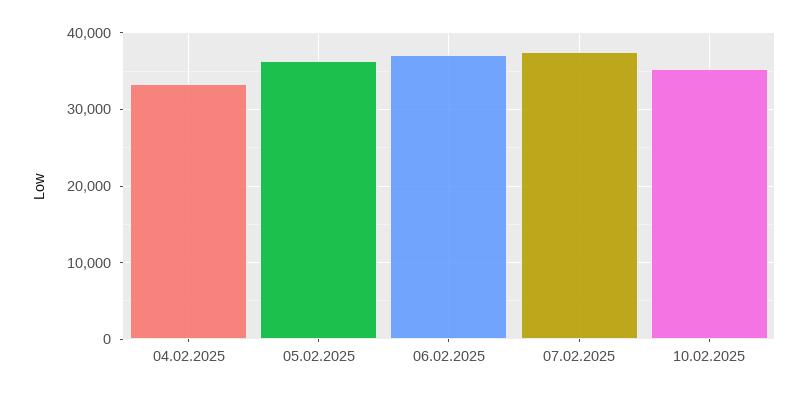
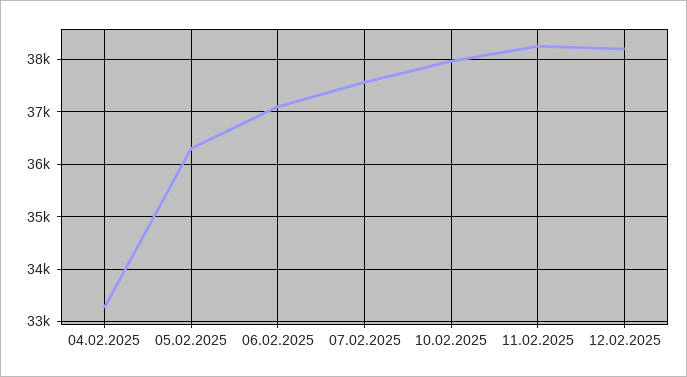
10.02.2025: 35000 -> 38000
11.02.2025: none -> 38200
12.02.2025: none -> 38200

